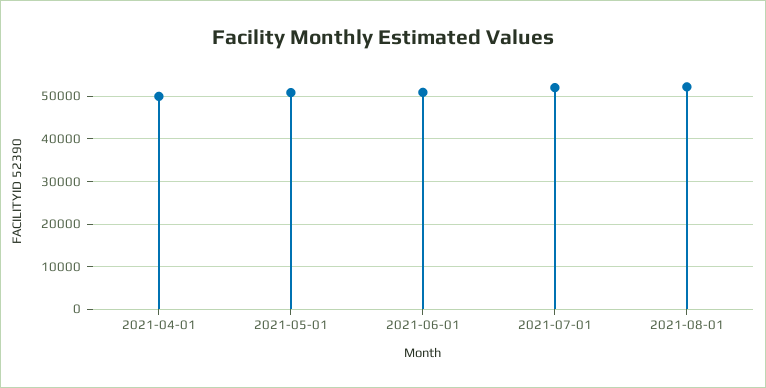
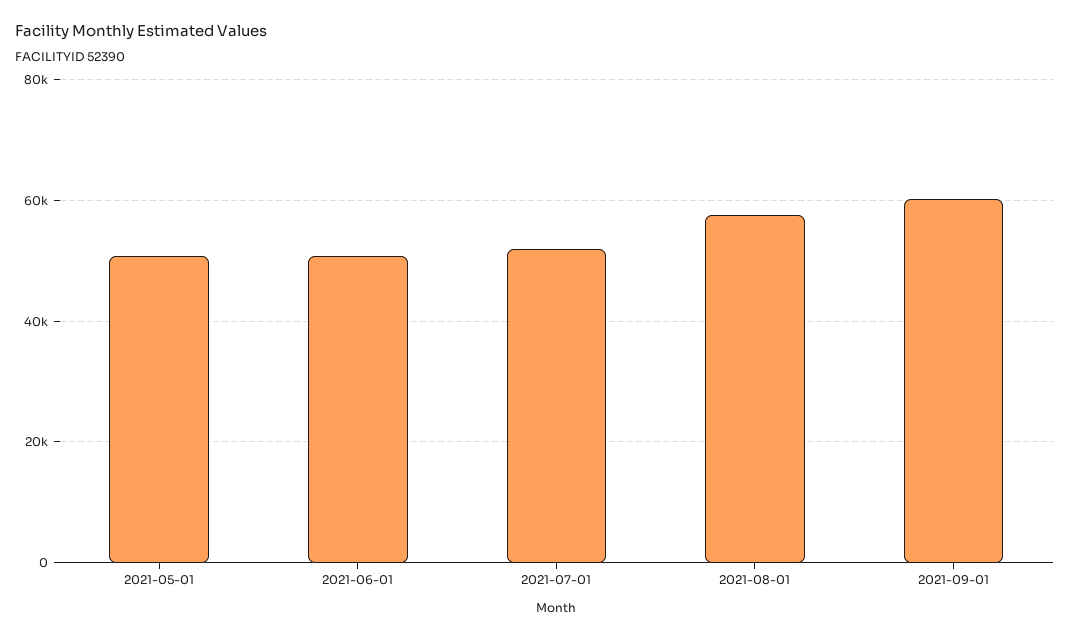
2021-04-01: 50000 -> none
2021-08-01: 52000 -> 58000
2021-09-01: none -> 60000

